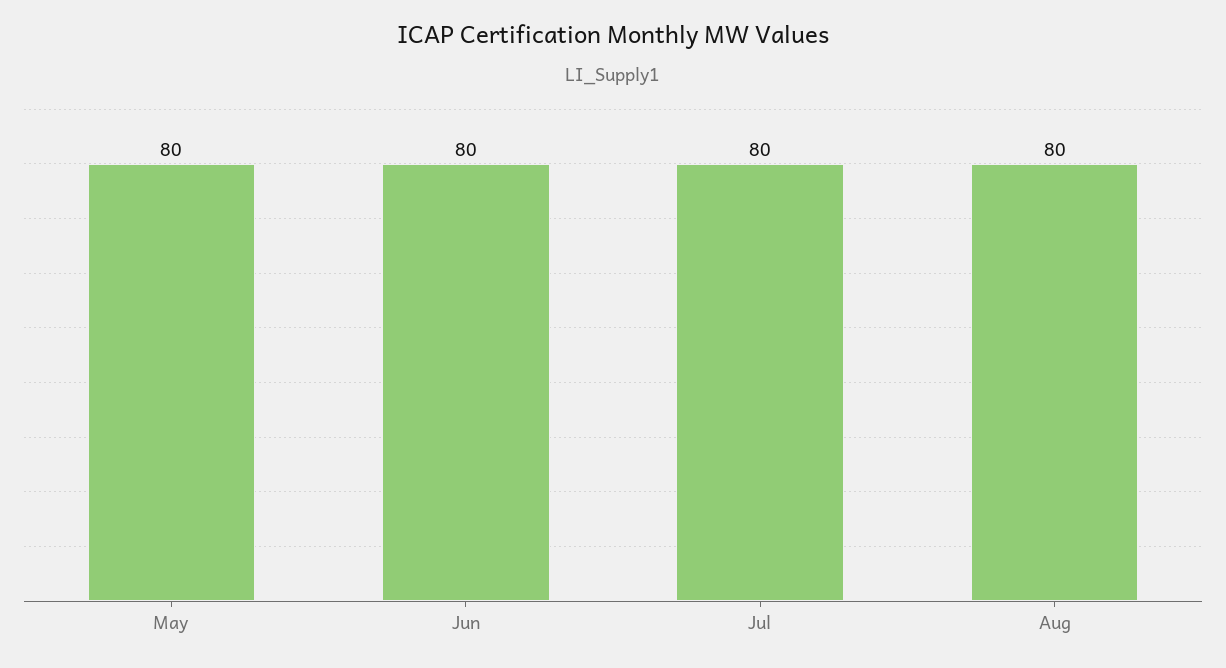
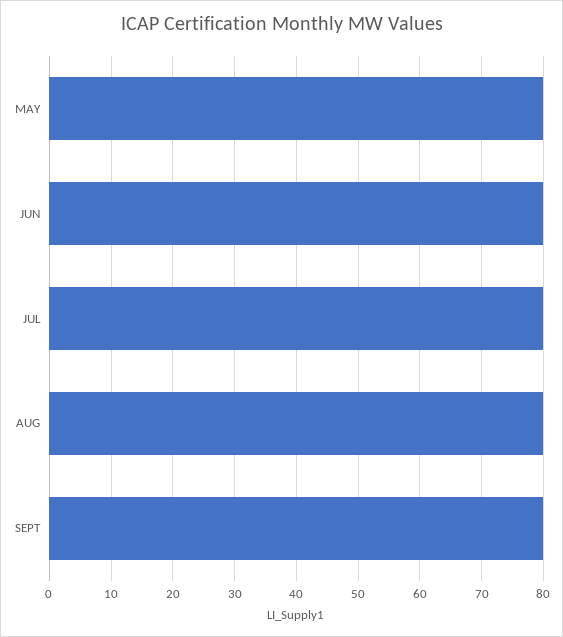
SEPT: none -> 80

